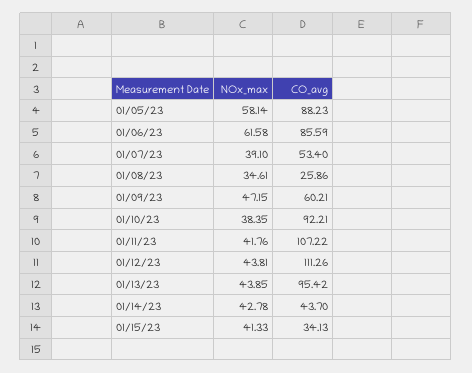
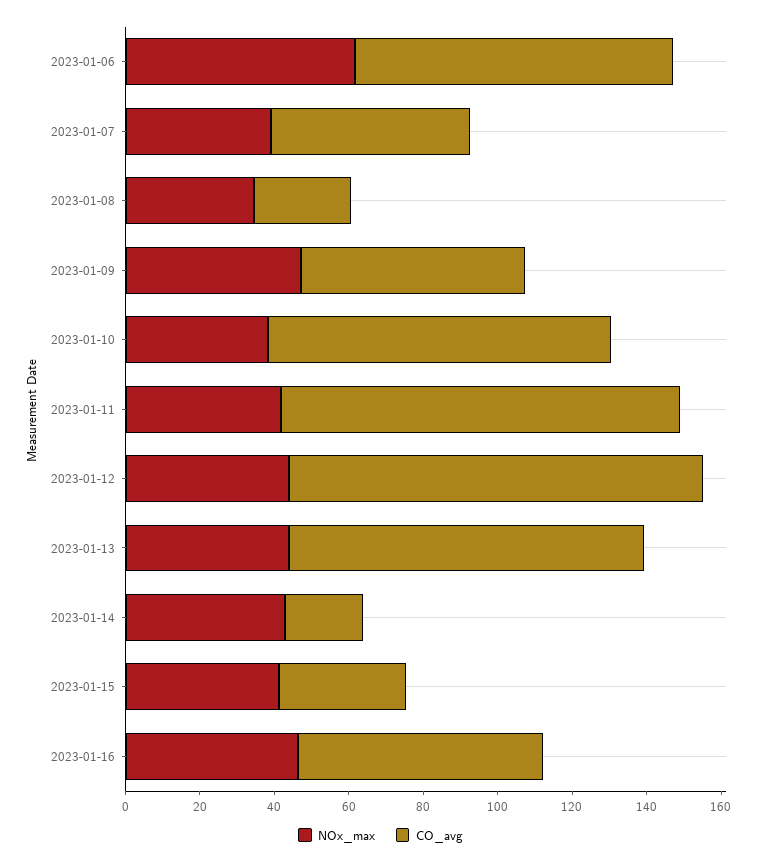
NOx_max, 01/05/23: 58.14 -> none
CO_avg, 01/05/23: 88.23 -> none
CO_avg, 01/14/23: 43.7 -> 20
NOx_max, 2023-01-16: none -> 45
CO_avg, 2023-01-16: none -> 65

